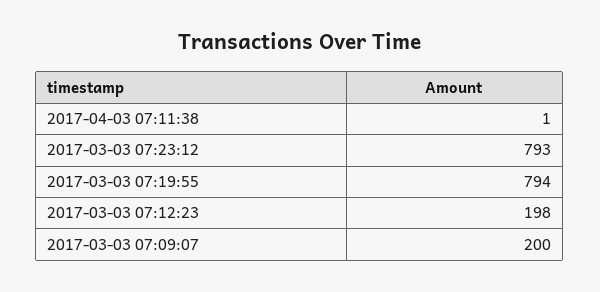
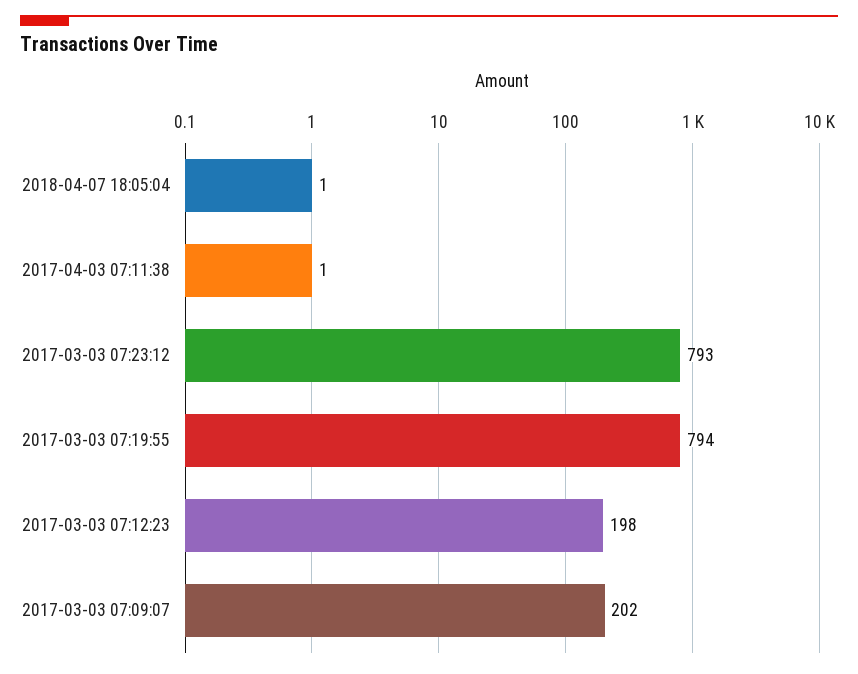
2017-03-03 07:09:07: 200 -> 202
2018-04-07 18:05:04: none -> 1

